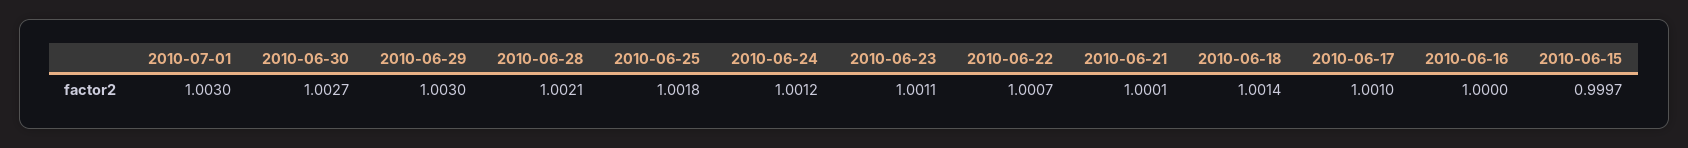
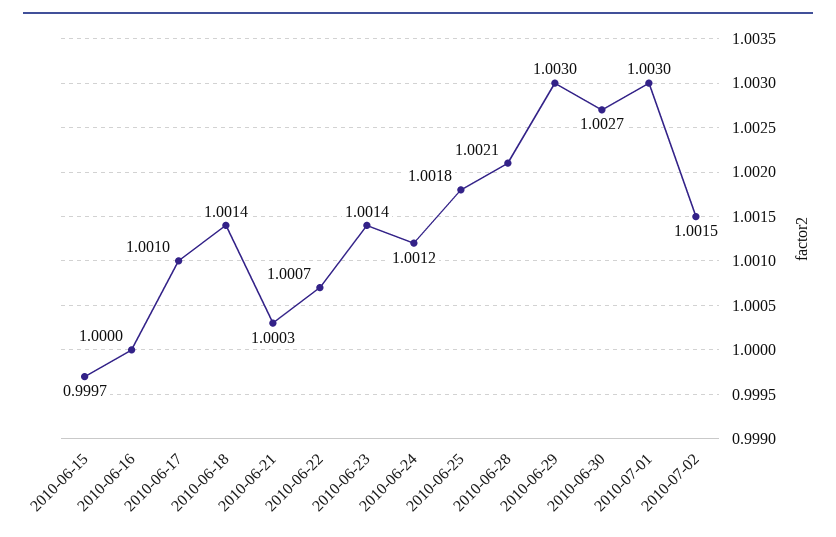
2010-06-23: 1.0011 -> 1.0014
2010-06-21: 1.0001 -> 1.0003
2010-07-02: none -> 1.0015

